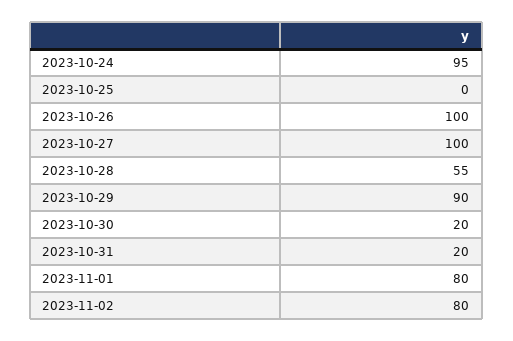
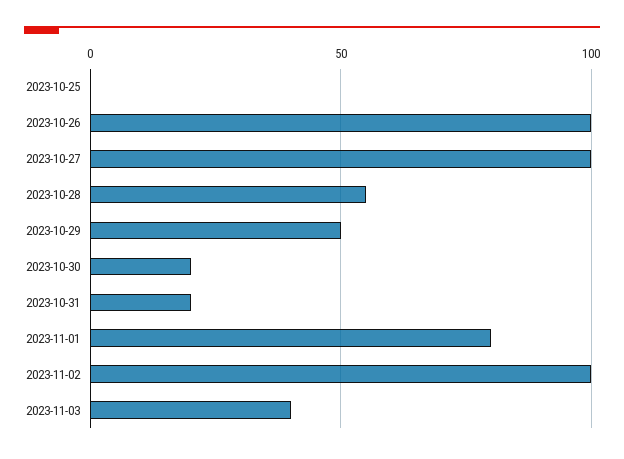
2023-10-24: 95 -> none
2023-10-29: 90 -> 50
2023-11-02: 80 -> 100
2023-11-03: none -> 40

